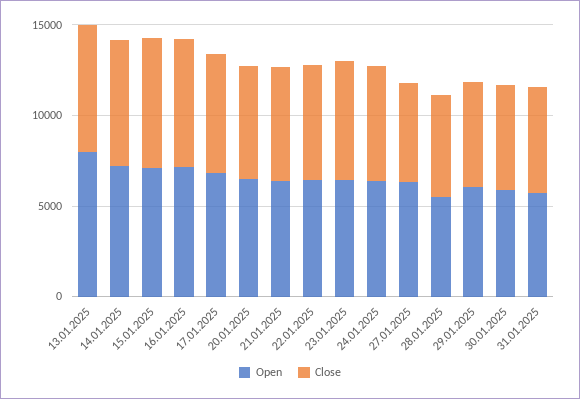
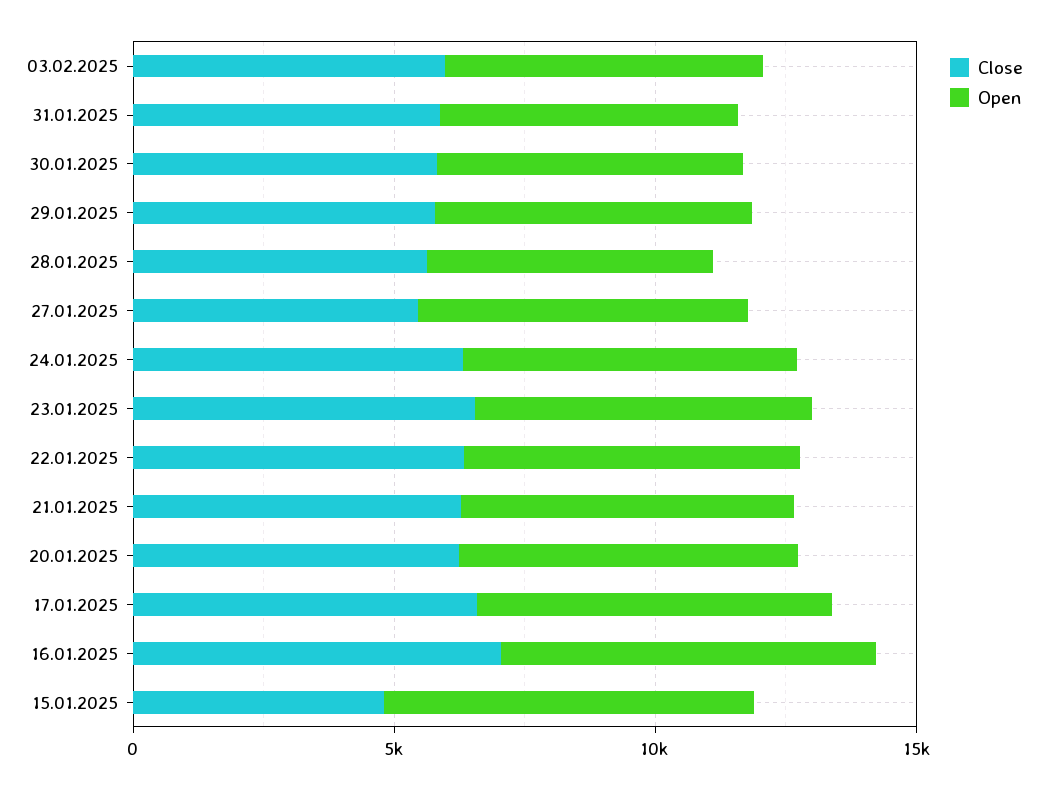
Open, 13.01.2025: 8000 -> none
Close, 13.01.2025: 7000 -> none
Open, 14.01.2025: 7000 -> none
Close, 14.01.2025: 7000 -> none
Close, 15.01.2025: 7000 -> 5000
Close, 03.02.2025: none -> 6000
Open, 03.02.2025: none -> 6000

